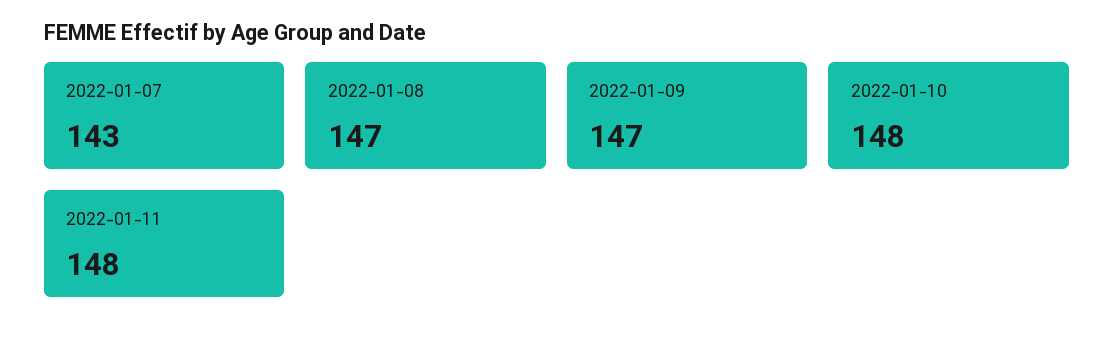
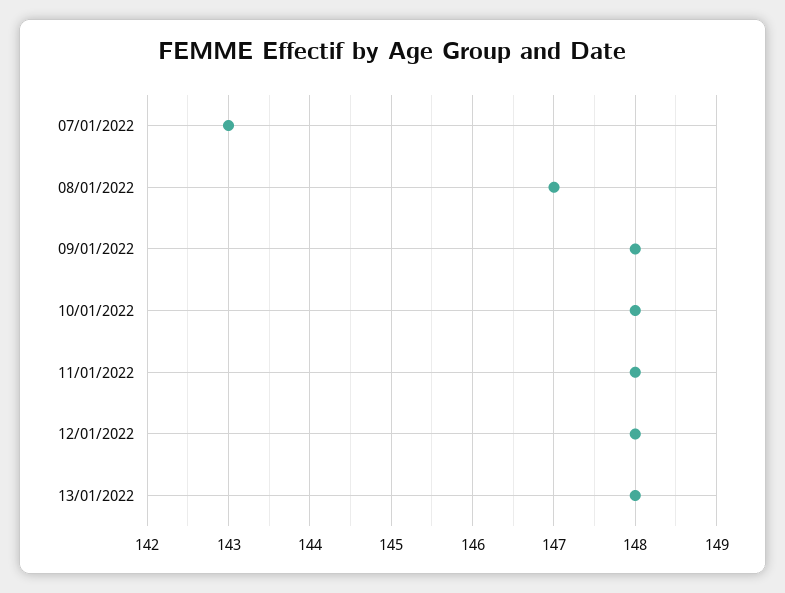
2022-01-09: 147 -> 148
12/01/2022: none -> 148
13/01/2022: none -> 148

